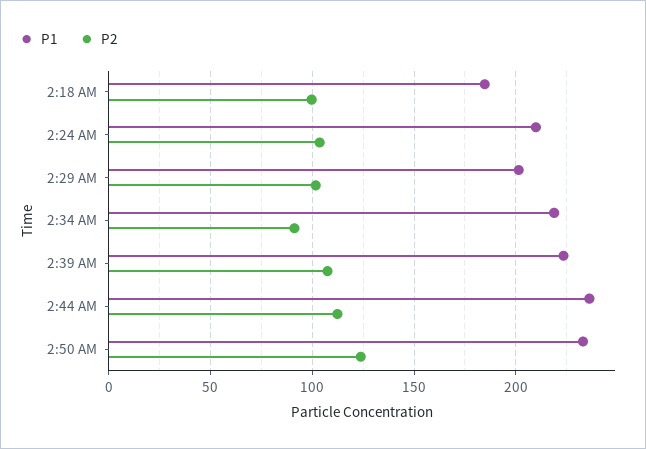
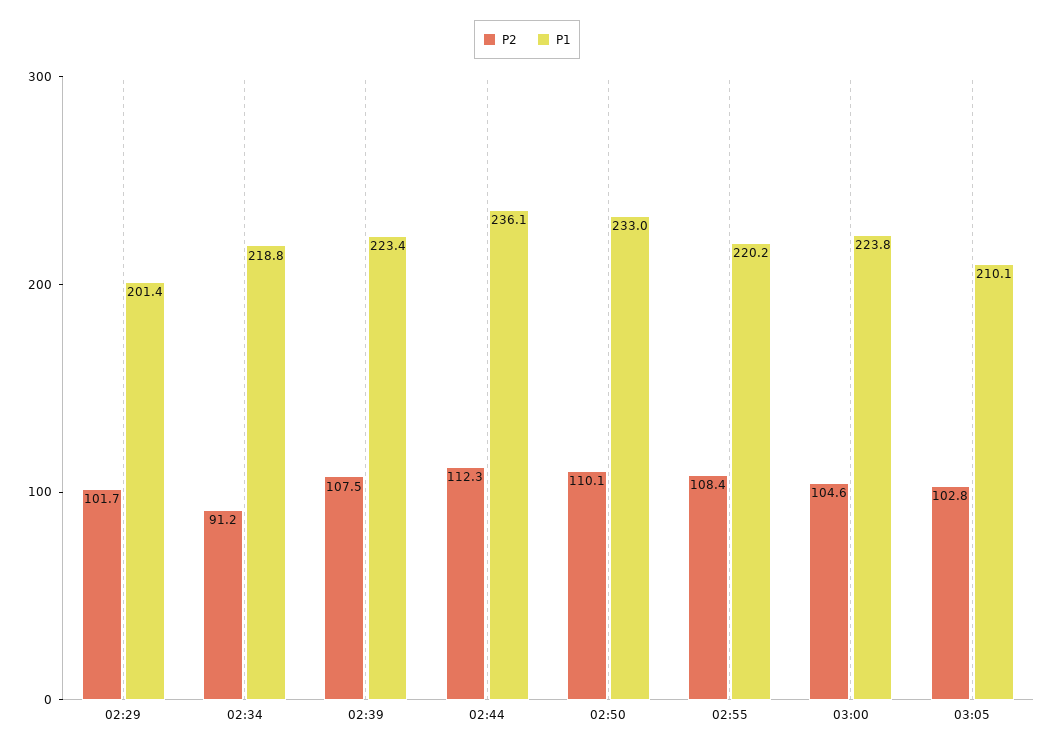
P1, 2:18 AM: 185 -> none
P2, 2:18 AM: 100 -> none
P1, 2:24 AM: 210 -> none
P2, 2:24 AM: 105 -> none
P2, 2:50 AM: 125 -> 110.1
P2, 02:55: none -> 108.4
P1, 02:55: none -> 220.2
P2, 03:00: none -> 104.6
P1, 03:00: none -> 223.8
P2, 03:05: none -> 102.8
P1, 03:05: none -> 210.1

